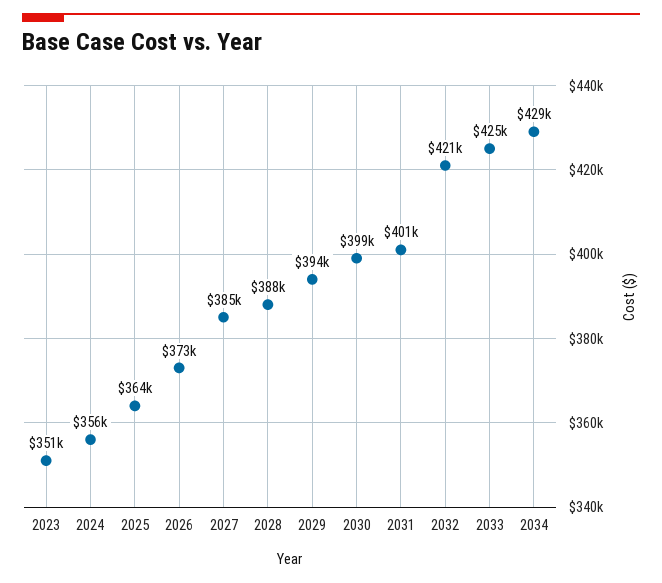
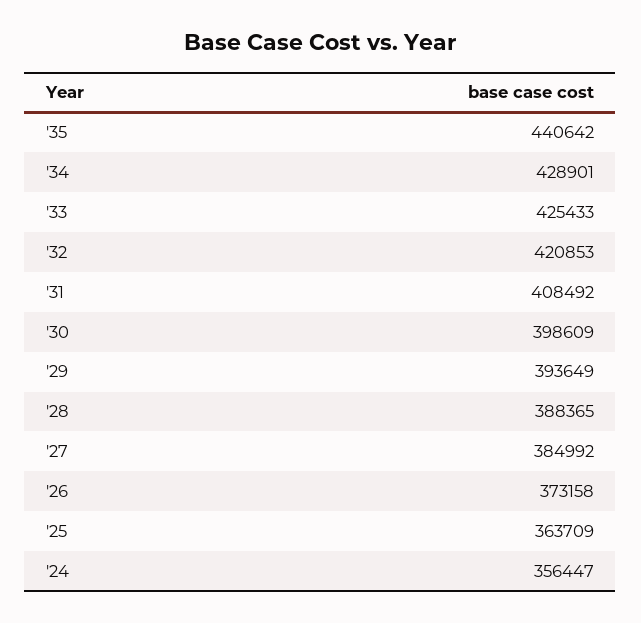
2023: 351000 -> none
2031: 401000 -> 408492
'35: none -> 440642

